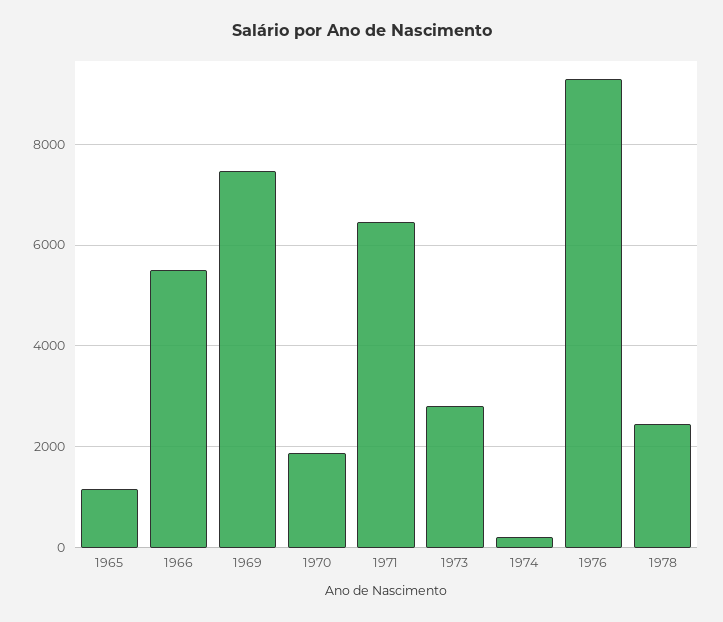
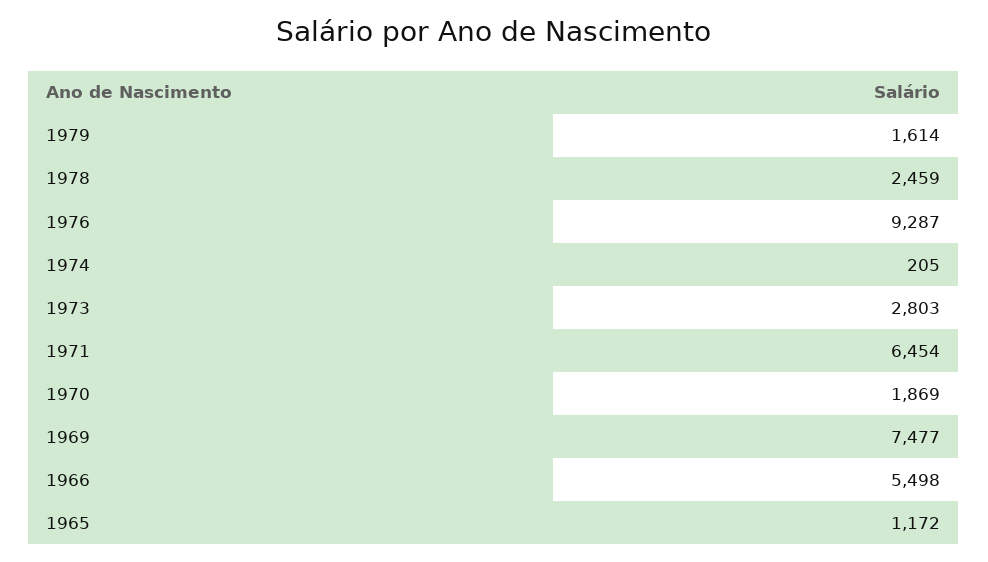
1979: none -> 1614

